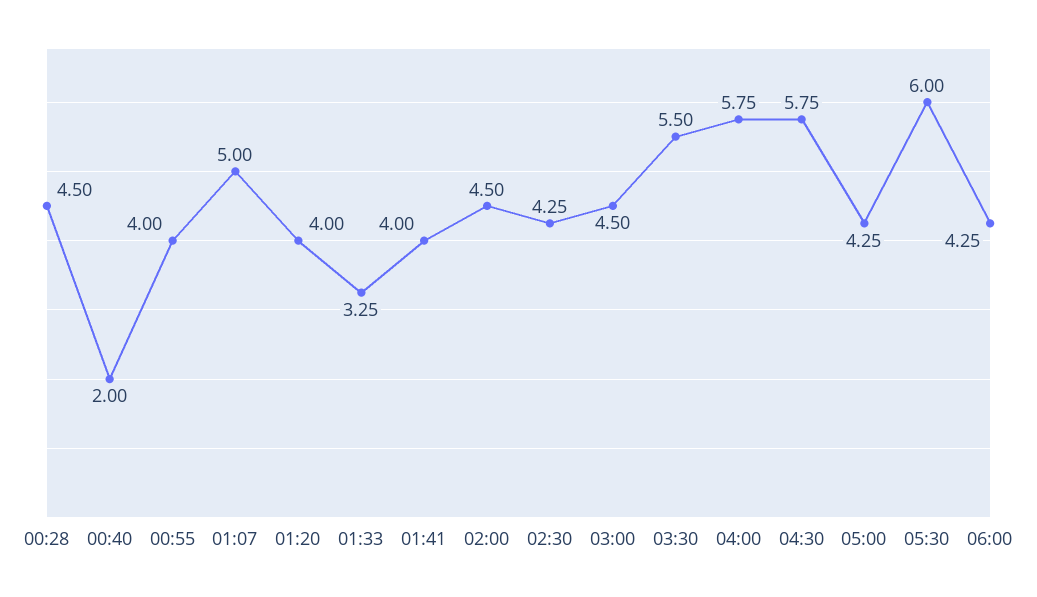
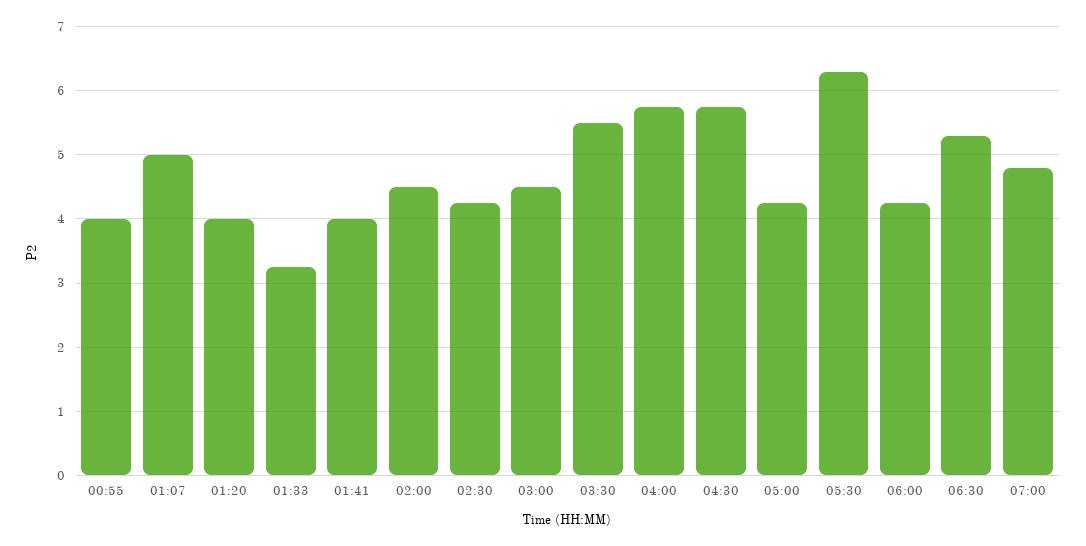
00:28: 4.5 -> none
00:40: 2 -> none
05:30: 6 -> 6.3
06:30: none -> 5.3
07:00: none -> 4.8

